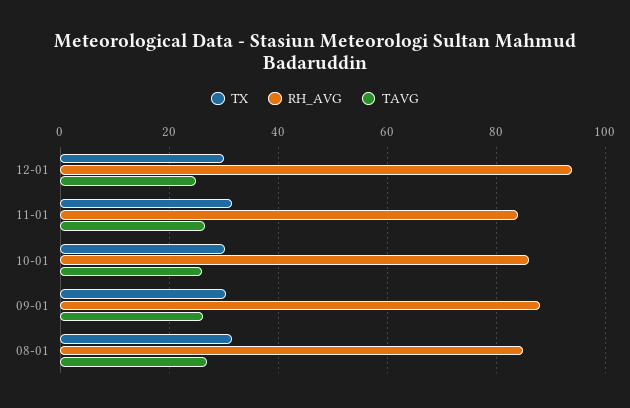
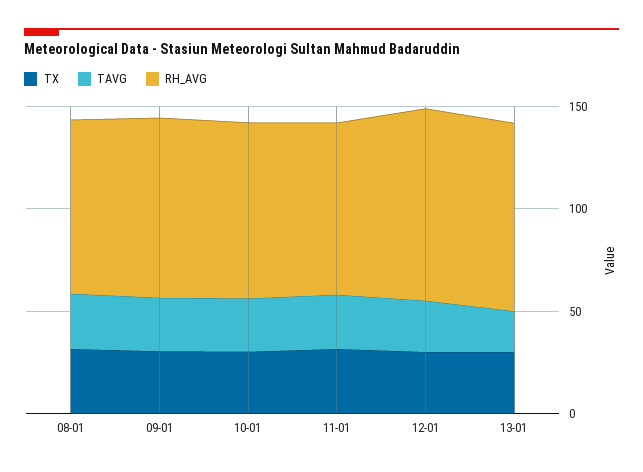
TX, 13-01: none -> 30
TAVG, 13-01: none -> 20
RH_AVG, 13-01: none -> 90

